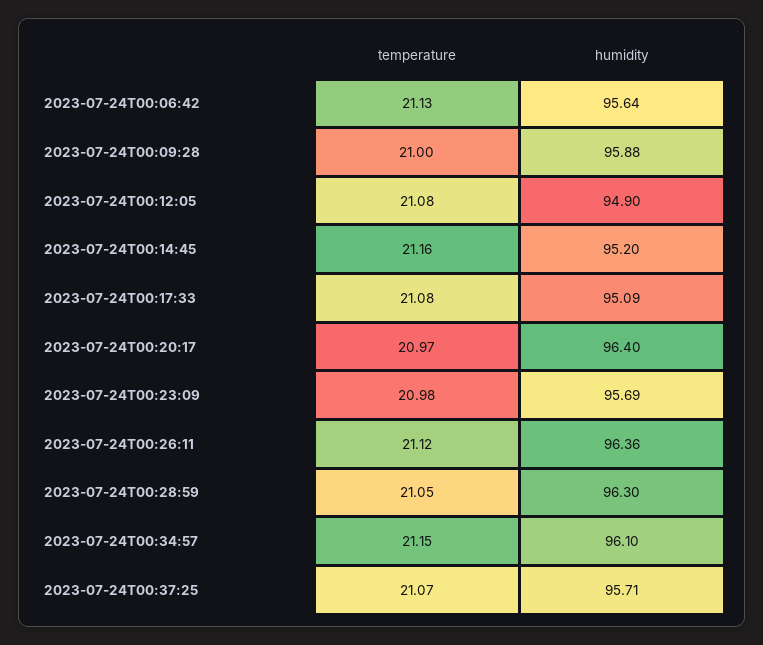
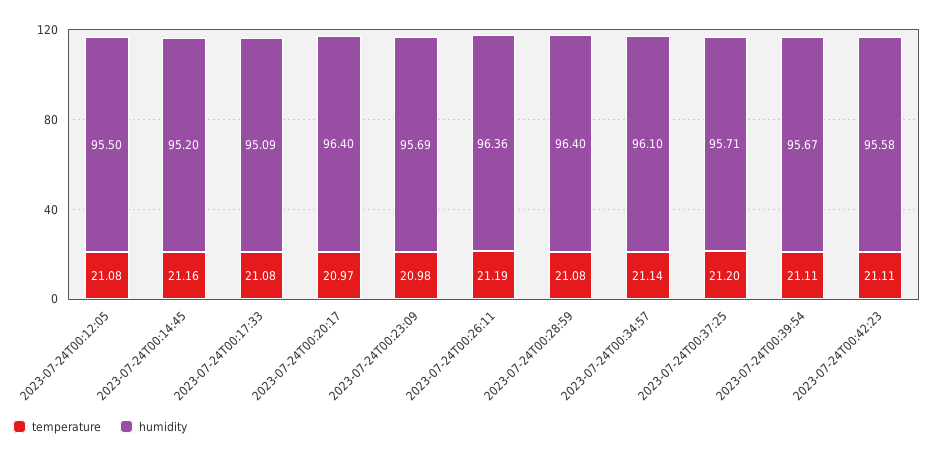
temperature, 2023-07-24T00:06:42: 21.13 -> none
humidity, 2023-07-24T00:06:42: 95.64 -> none
temperature, 2023-07-24T00:09:28: 21 -> none
humidity, 2023-07-24T00:09:28: 95.88 -> none
humidity, 2023-07-24T00:12:05: 94.9 -> 95.5
temperature, 2023-07-24T00:26:11: 21.12 -> 21.19
temperature, 2023-07-24T00:28:59: 21.05 -> 21.08
humidity, 2023-07-24T00:28:59: 96.3 -> 96.4
temperature, 2023-07-24T00:34:57: 21.15 -> 21.14
temperature, 2023-07-24T00:37:25: 21.07 -> 21.2
temperature, 2023-07-24T00:39:54: none -> 21.11
humidity, 2023-07-24T00:39:54: none -> 95.67
temperature, 2023-07-24T00:42:23: none -> 21.11
humidity, 2023-07-24T00:42:23: none -> 95.58

